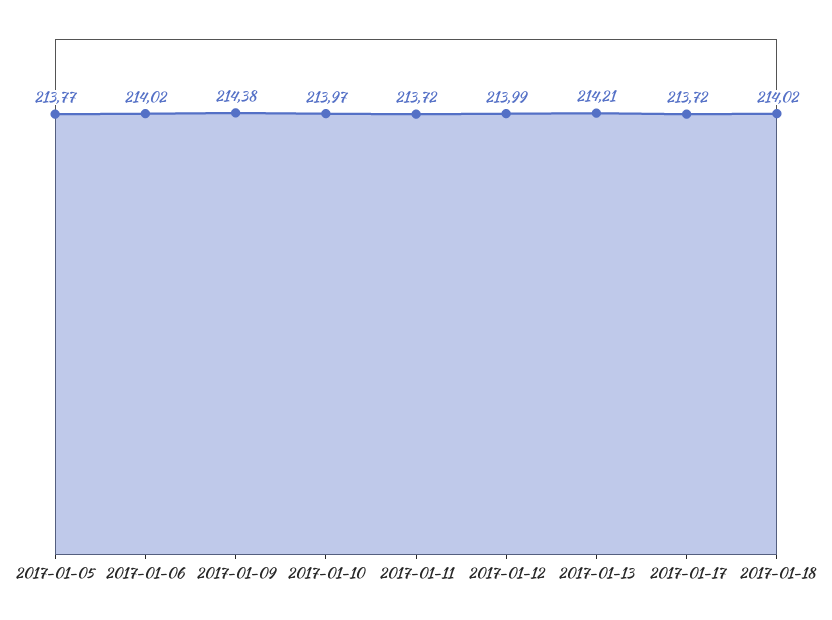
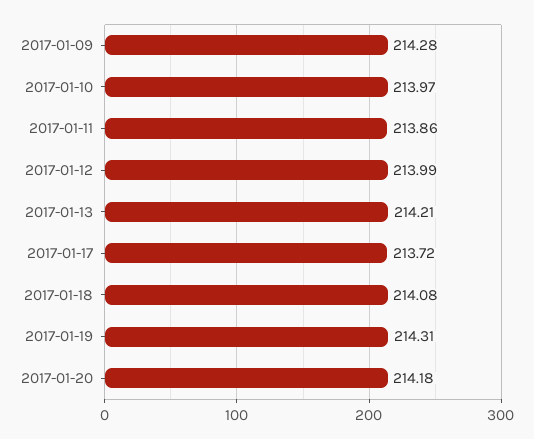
2017-01-05: 213.77 -> none
2017-01-06: 214.02 -> none
2017-01-09: 214.38 -> 214.28
2017-01-11: 213.72 -> 213.86
2017-01-18: 214.02 -> 214.08
2017-01-19: none -> 214.31
2017-01-20: none -> 214.18

